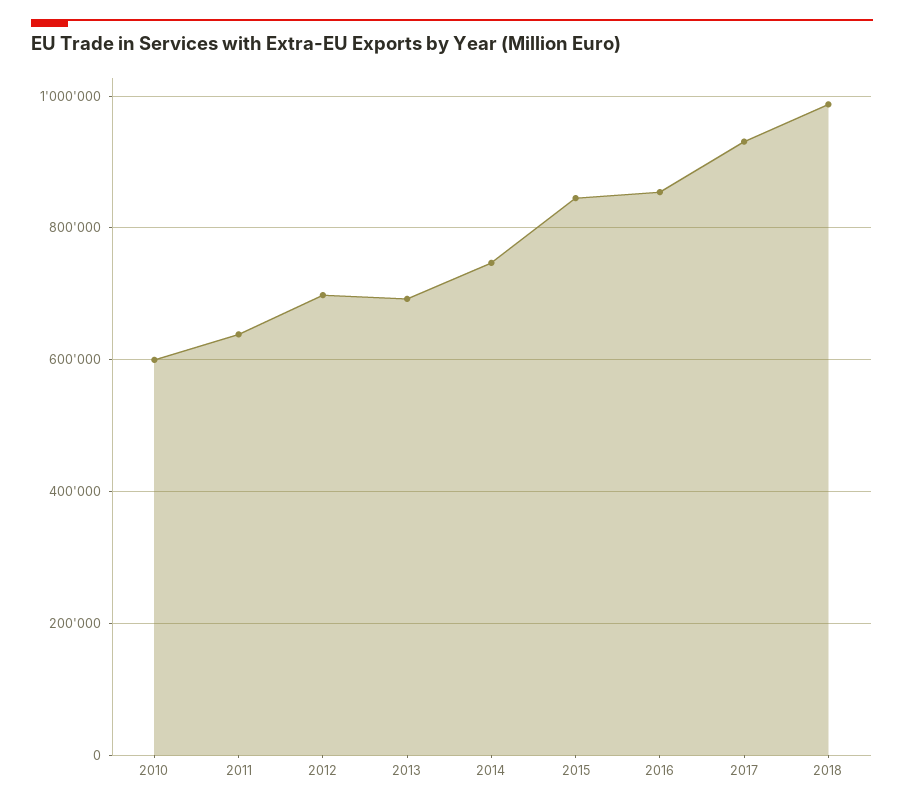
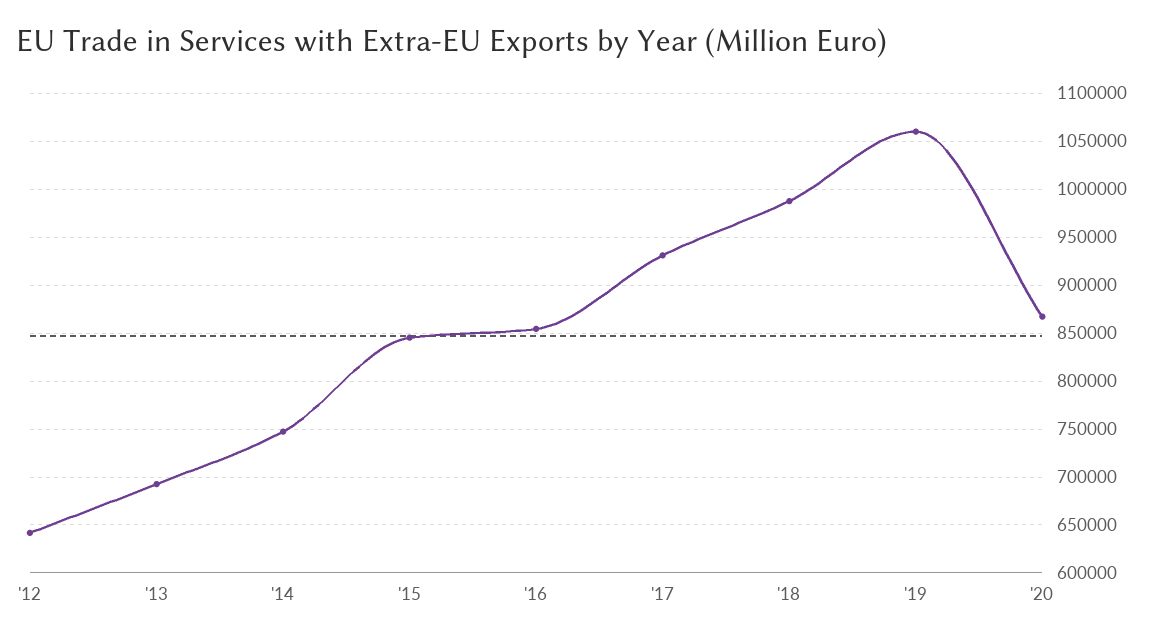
2010: 600000 -> none
2011: 640000 -> none
2012: 700000 -> 640000
'19: none -> 1060000
'20: none -> 870000

